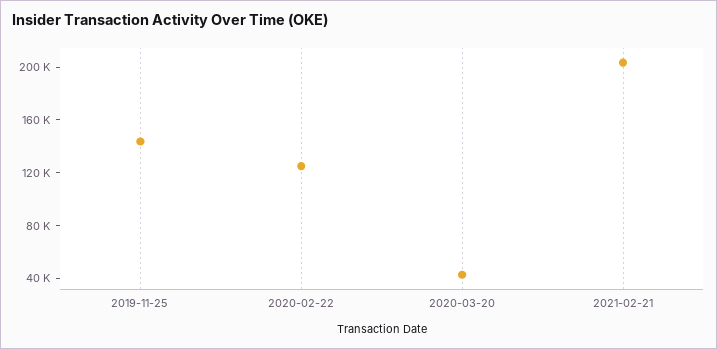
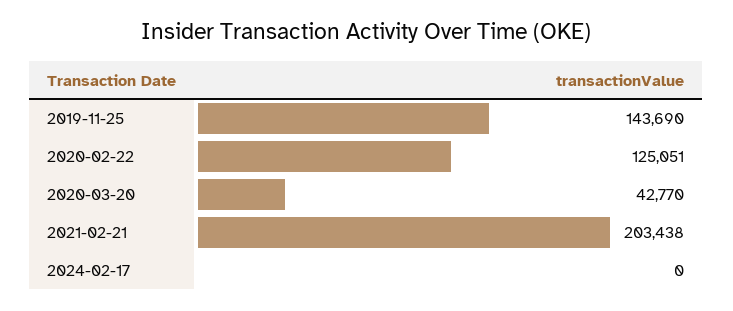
2024-02-17: none -> 0

